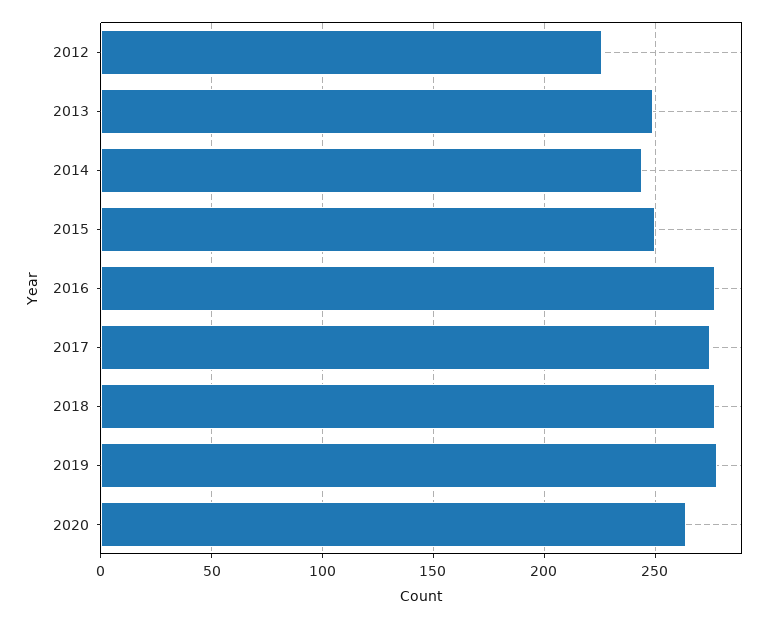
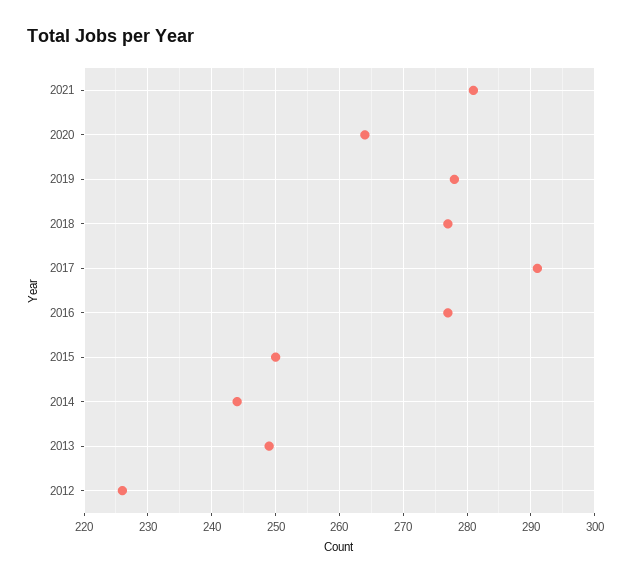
2017: 275 -> 291
2021: none -> 281

